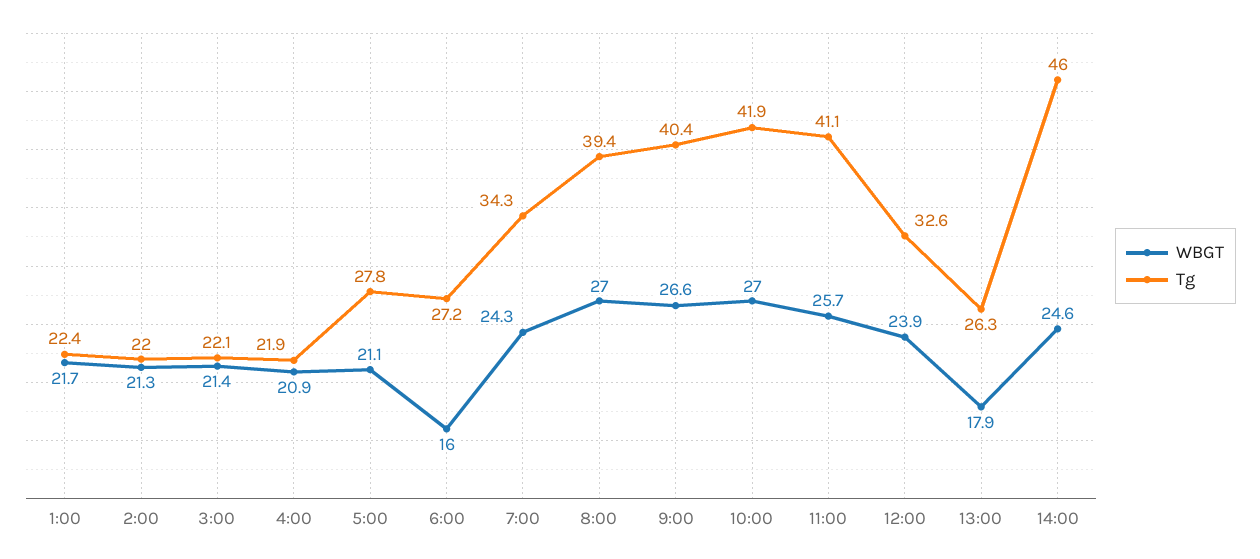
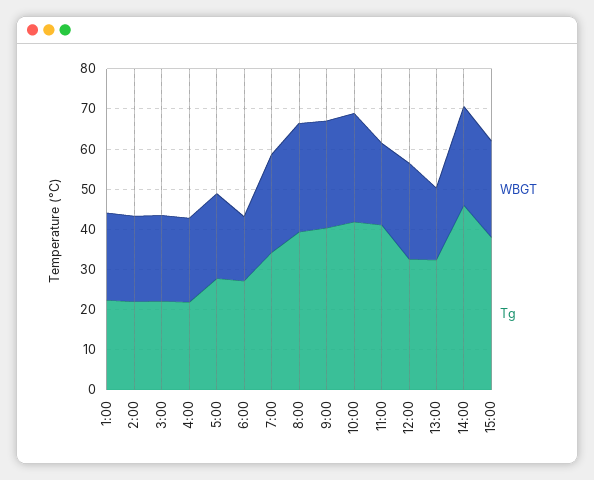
WBGT, 11:00: 25.7 -> 20
Tg, 13:00: 26.3 -> 32
WBGT, 15:00: none -> 24
Tg, 15:00: none -> 38

